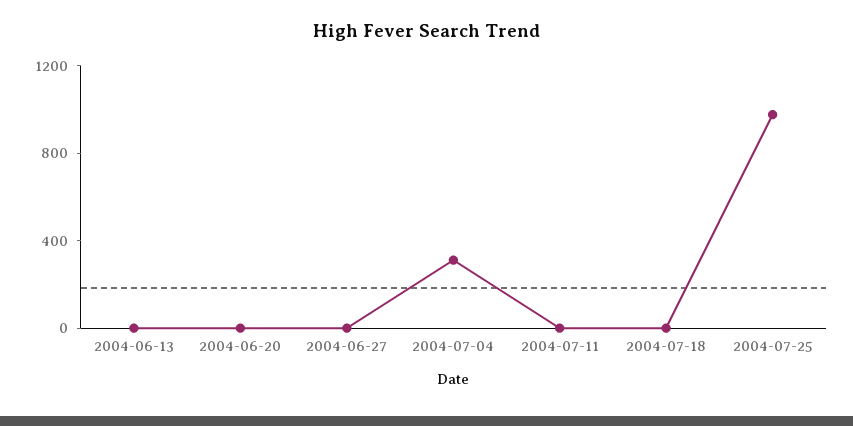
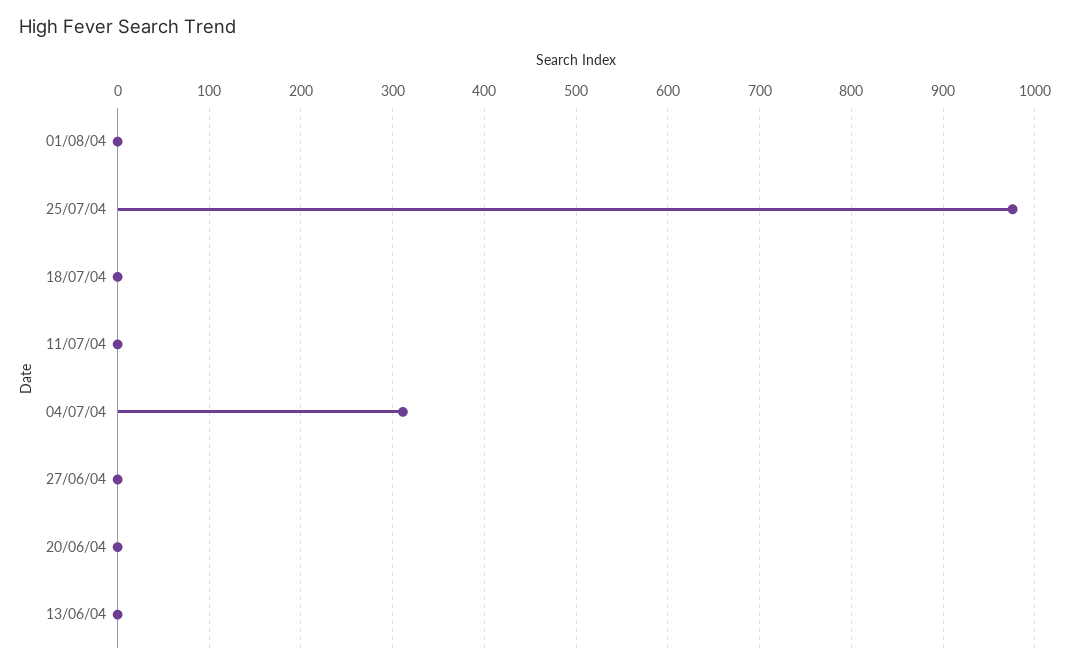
01/08/04: none -> 0

